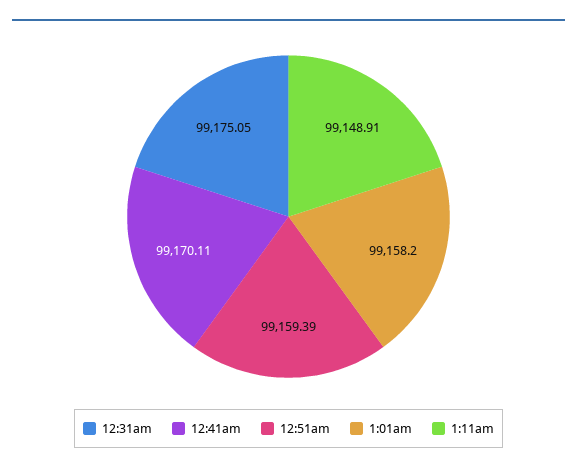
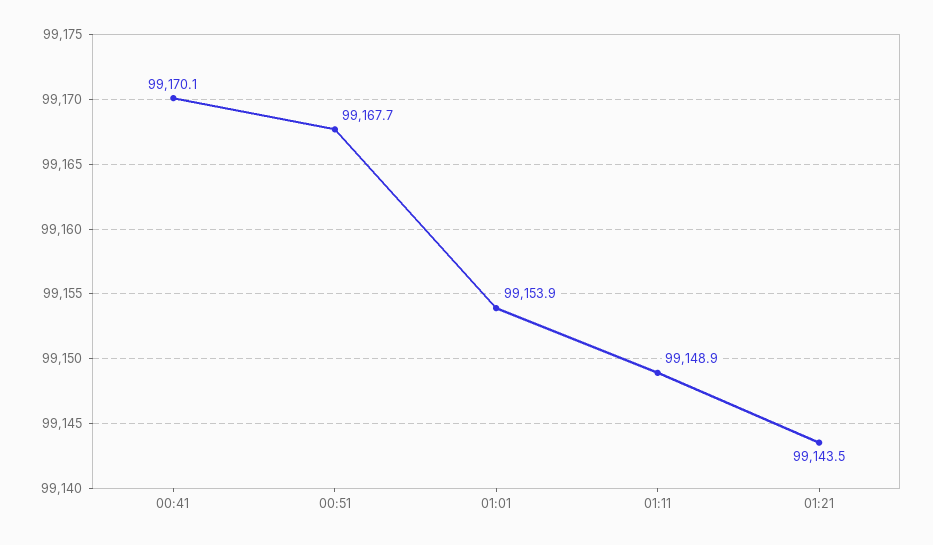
12:31am: 99175.05 -> none
12:51am: 99159.39 -> 99167.7
1:01am: 99158.2 -> 99153.9
01:21: none -> 99143.5

